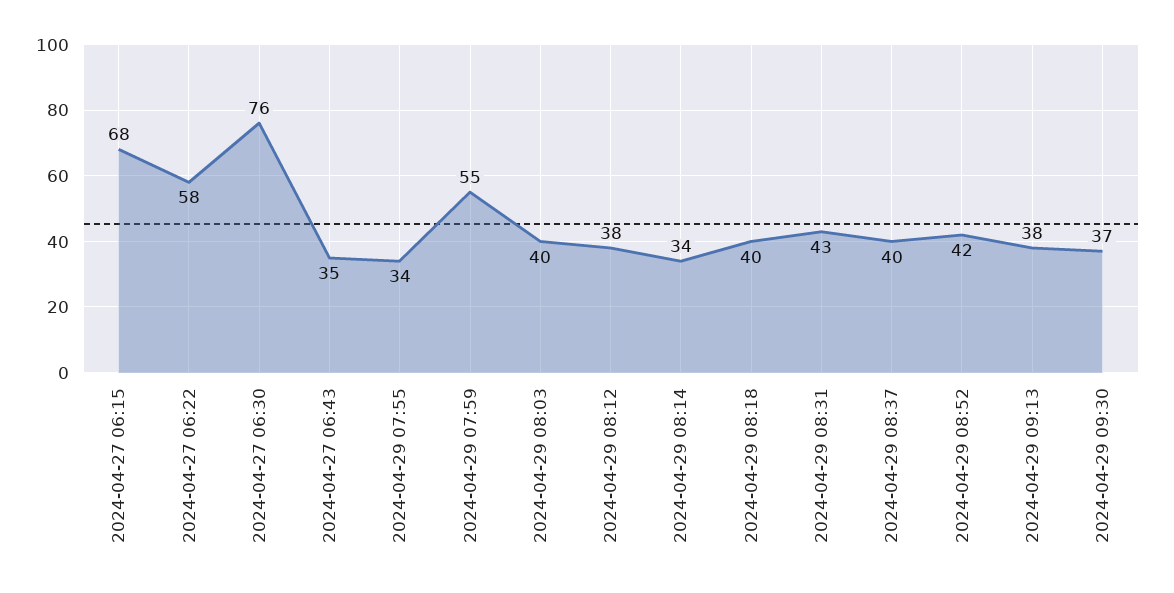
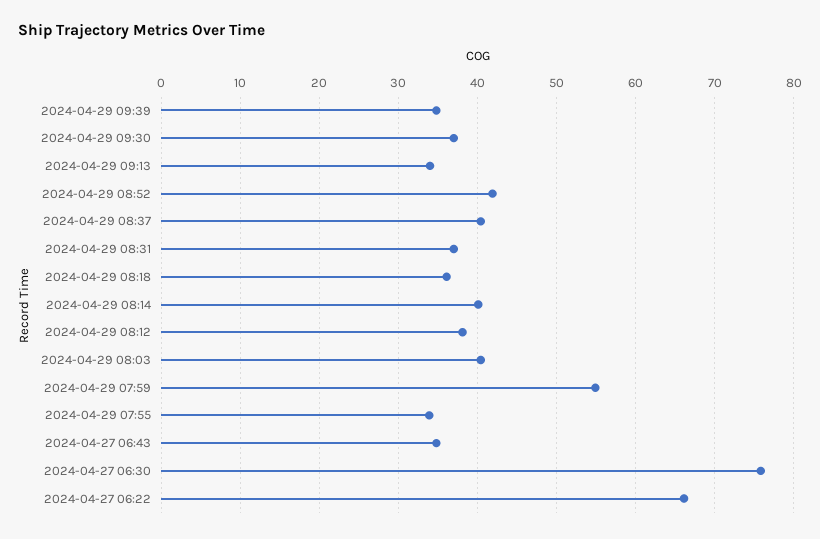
2024-04-27 06:15: 68 -> none
2024-04-27 06:22: 58 -> 66
2024-04-29 08:14: 34 -> 40
2024-04-29 08:18: 40 -> 36
2024-04-29 08:31: 43 -> 37
2024-04-29 09:13: 38 -> 34
2024-04-29 09:39: none -> 35

